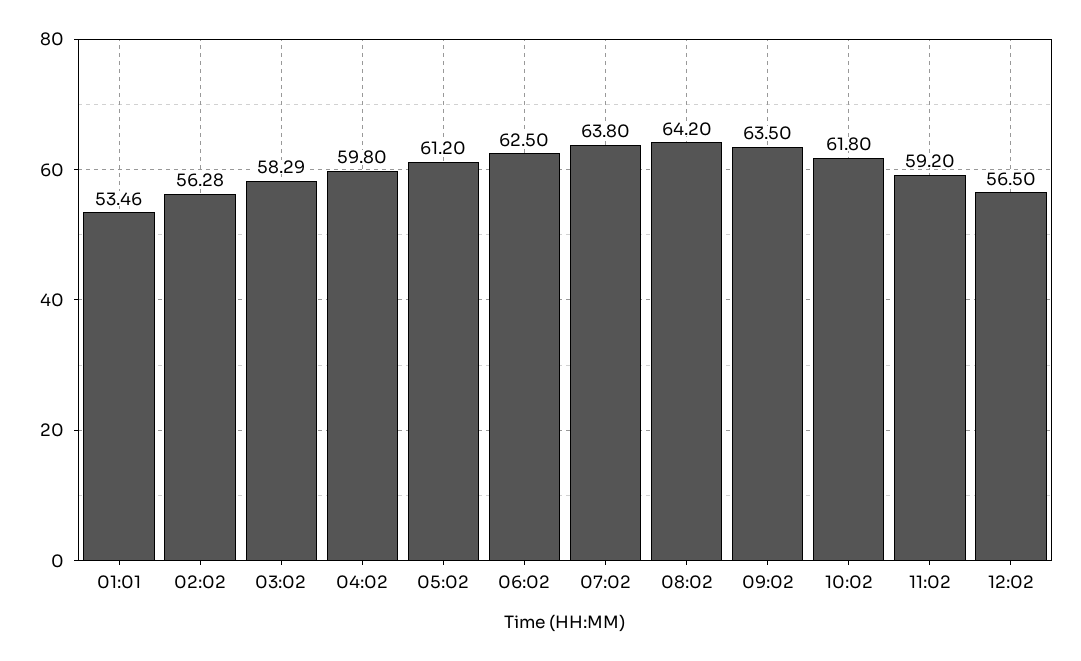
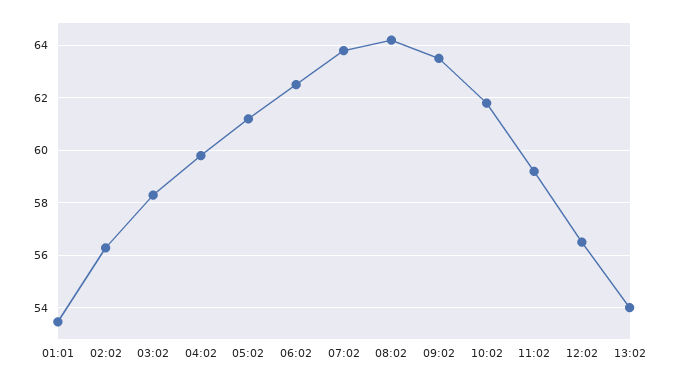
13:02: none -> 54

